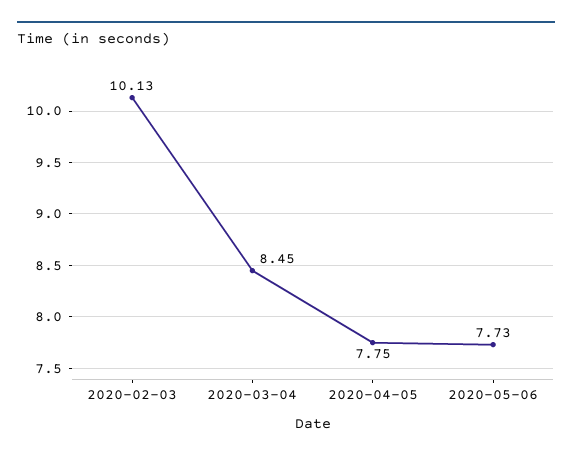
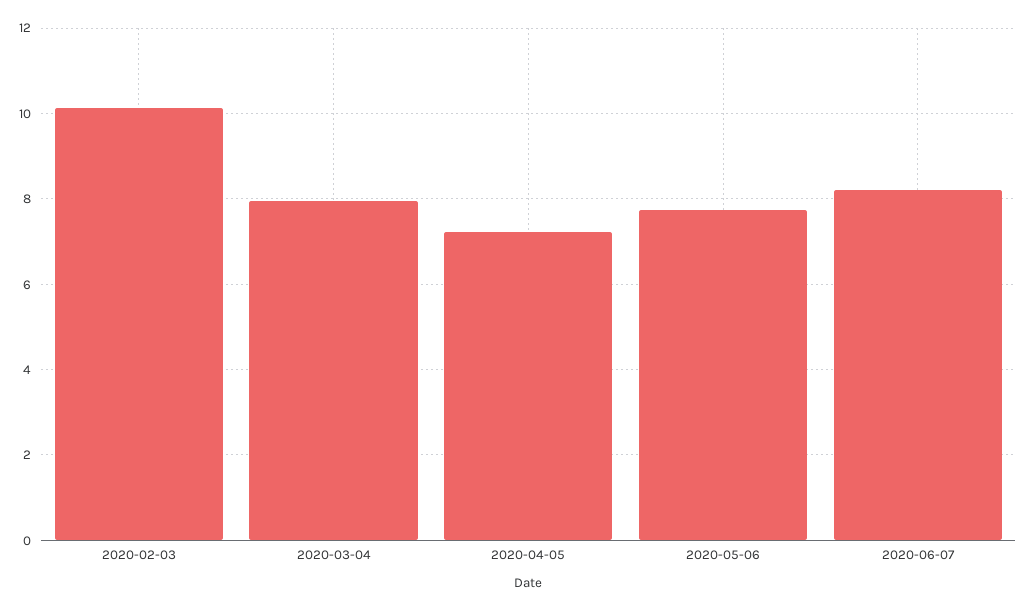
2020-03-04: 8.45 -> 8
2020-04-05: 7.75 -> 7.2
2020-06-07: none -> 8.2

